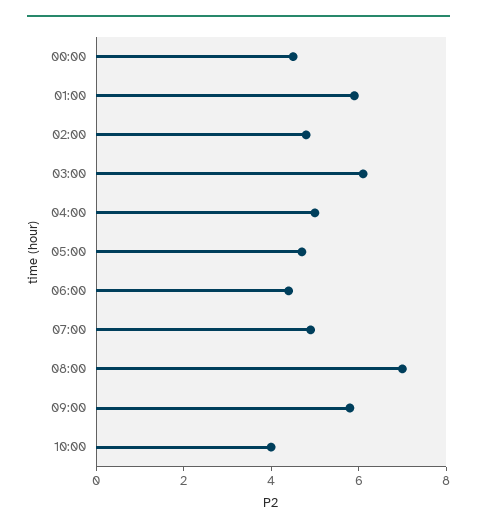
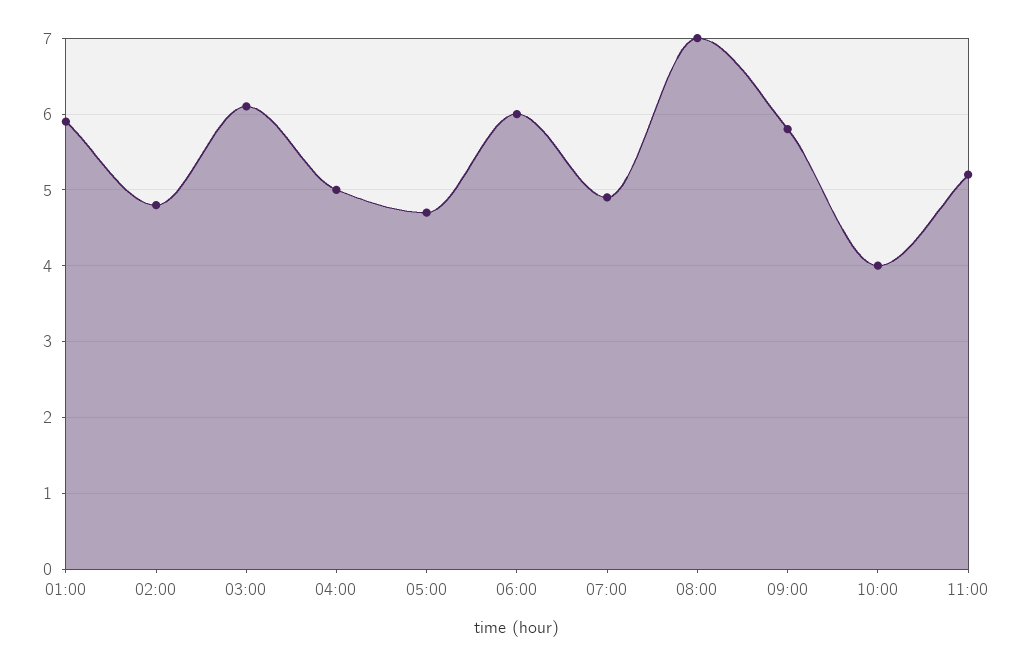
00:00: 4.5 -> none
06:00: 4.5 -> 6
11:00: none -> 5.2

